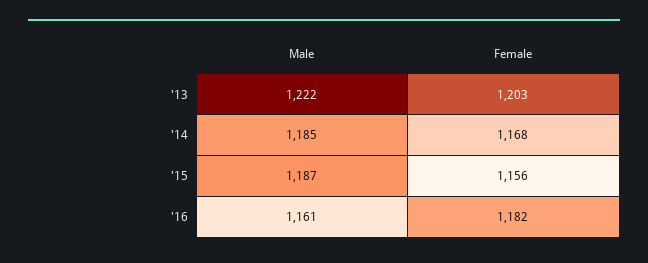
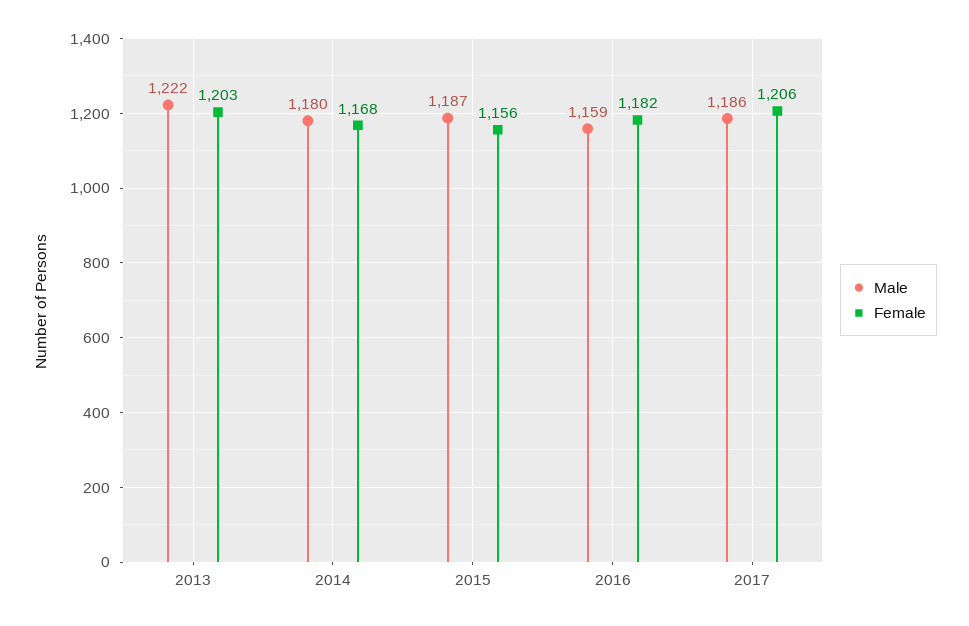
Male, '14: 1185 -> 1180
Male, '16: 1161 -> 1159
Male, 2017: none -> 1186
Female, 2017: none -> 1206

